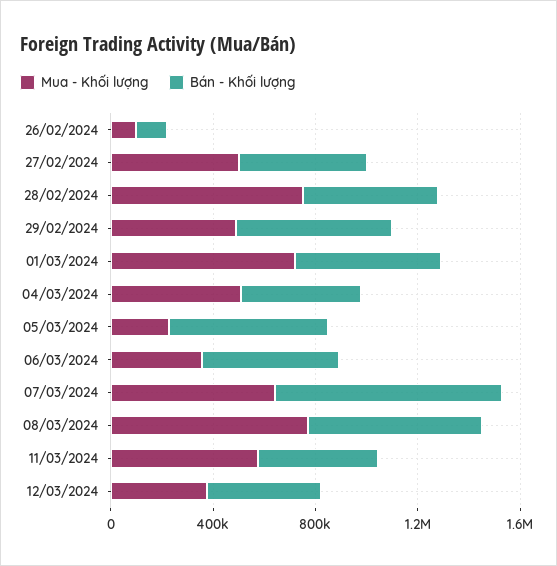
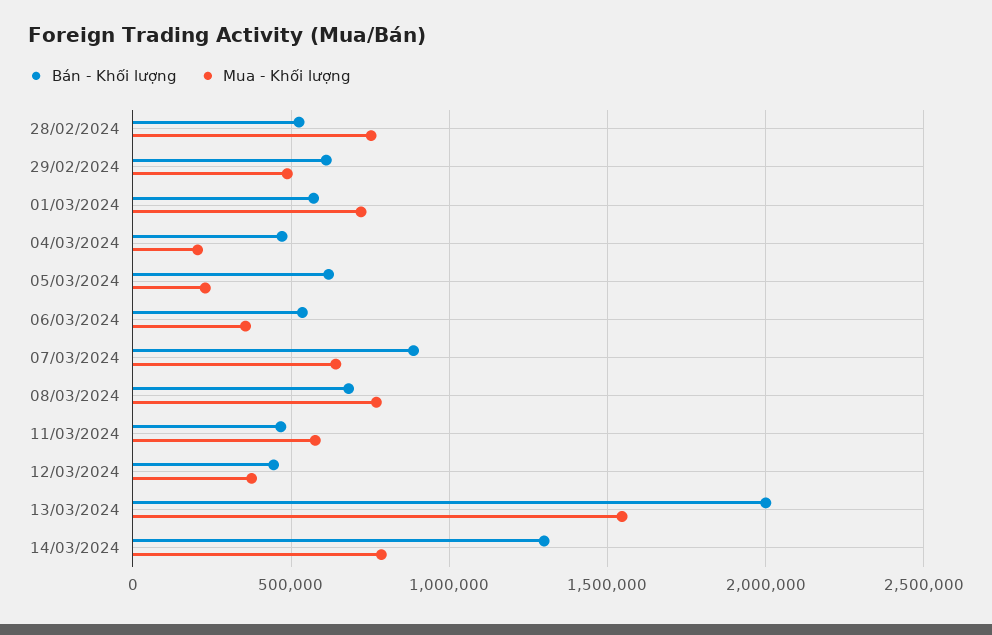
Mua - Khối lượng, 26/02/2024: 100000 -> none
Bán - Khối lượng, 26/02/2024: 100000 -> none
Mua - Khối lượng, 27/02/2024: 500000 -> none
Bán - Khối lượng, 27/02/2024: 500000 -> none
Mua - Khối lượng, 04/03/2024: 500000 -> 200000
Bán - Khối lượng, 13/03/2024: none -> 2000000
Mua - Khối lượng, 13/03/2024: none -> 1550000
Bán - Khối lượng, 14/03/2024: none -> 1300000
Mua - Khối lượng, 14/03/2024: none -> 800000

